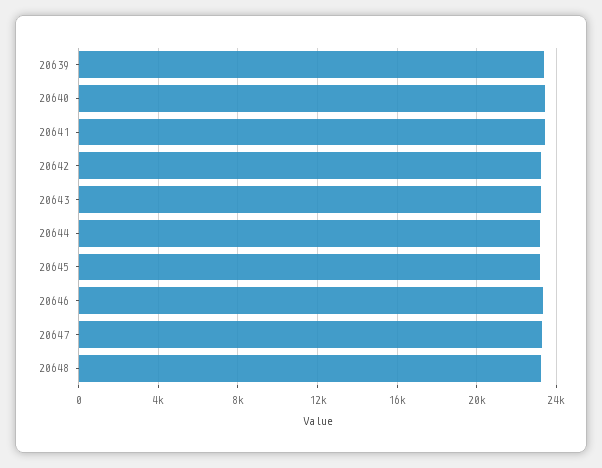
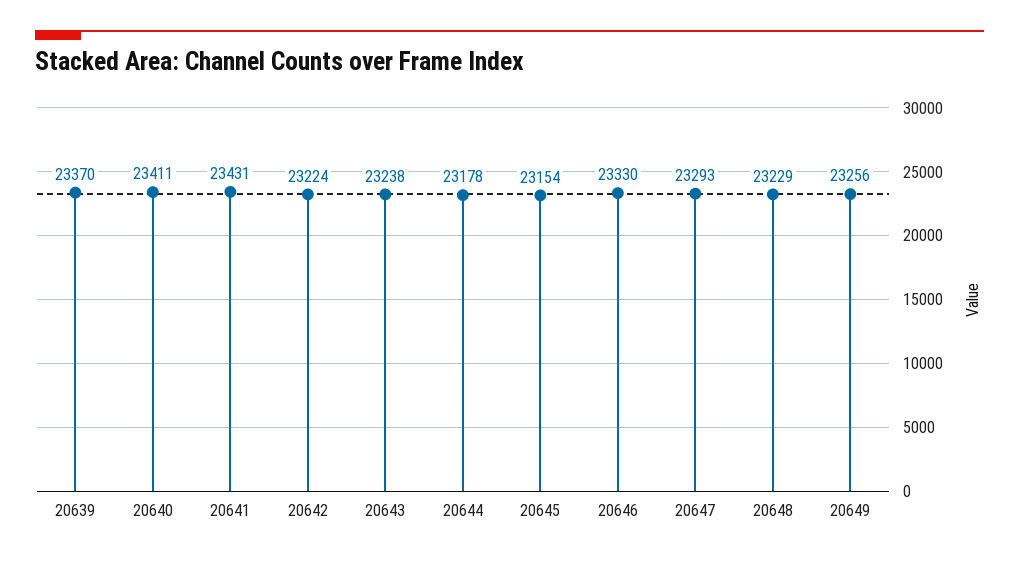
20649: none -> 23256

